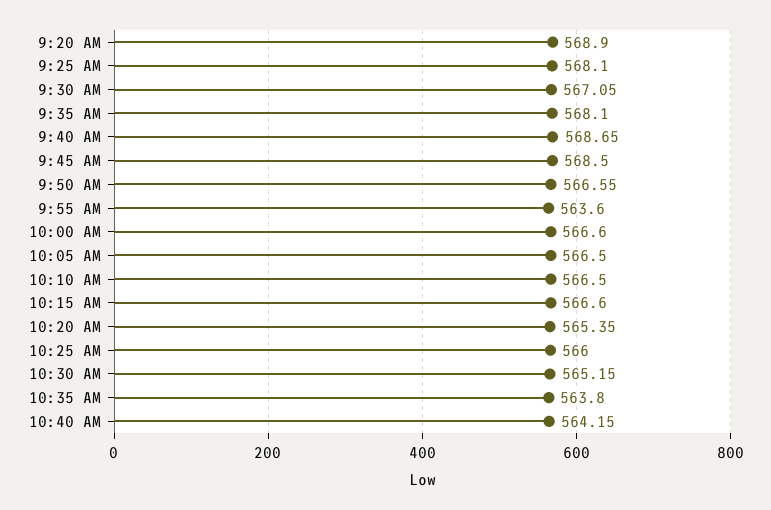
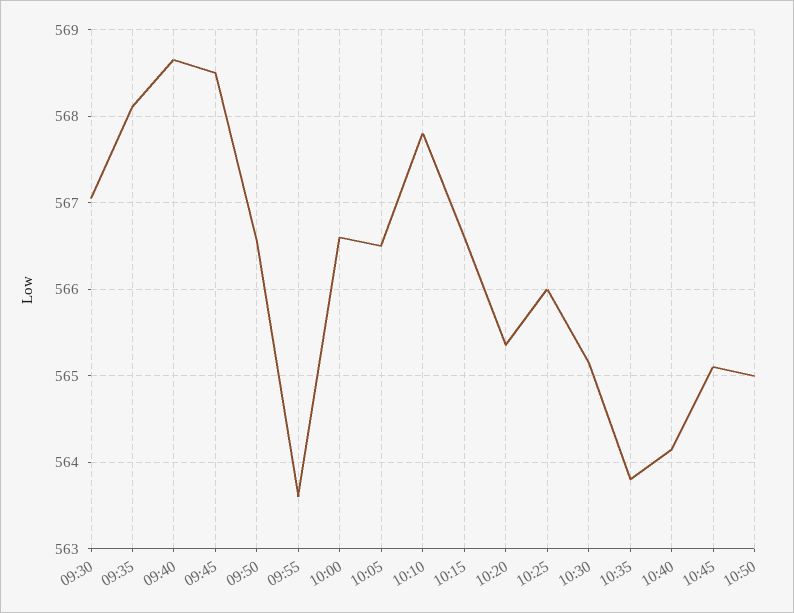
9:20 AM: 568.9 -> none
9:25 AM: 568.1 -> none
10:10 AM: 566.5 -> 567.8
10:45: none -> 565.1
10:50: none -> 565

